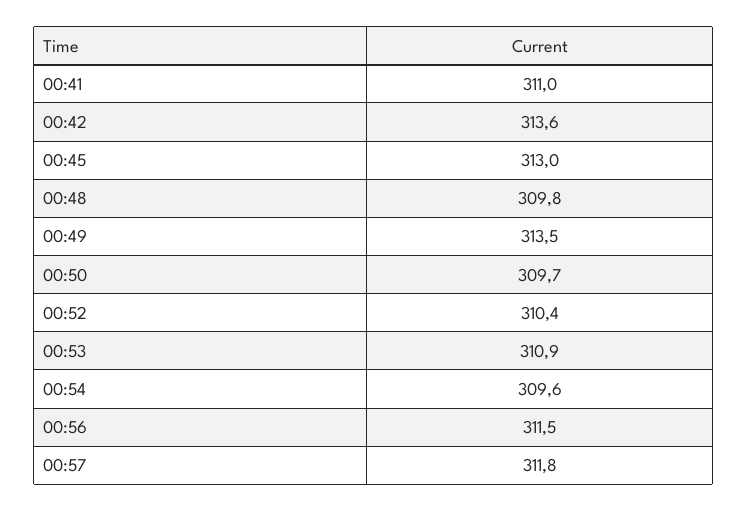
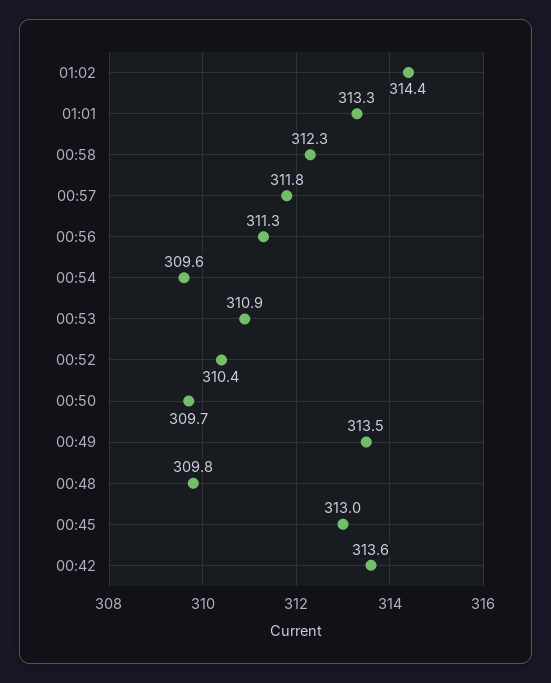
00:41: 311 -> none
00:56: 311.5 -> 311.3
01:02: none -> 314.4
01:01: none -> 313.3
00:58: none -> 312.3

